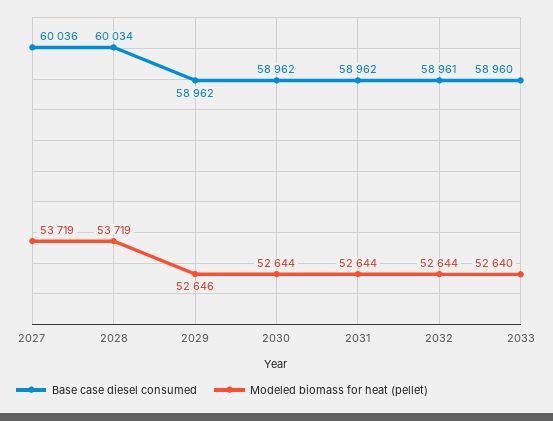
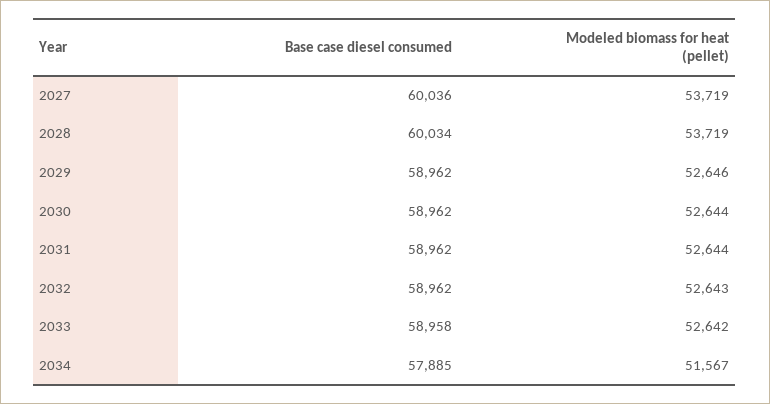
Base case diesel consumed, 2032: 58961 -> 58962
Modeled biomass for heat (pellet), 2032: 52644 -> 52643
Base case diesel consumed, 2033: 58960 -> 58958
Modeled biomass for heat (pellet), 2033: 52640 -> 52642
Base case diesel consumed, 2034: none -> 57885
Modeled biomass for heat (pellet), 2034: none -> 51567

